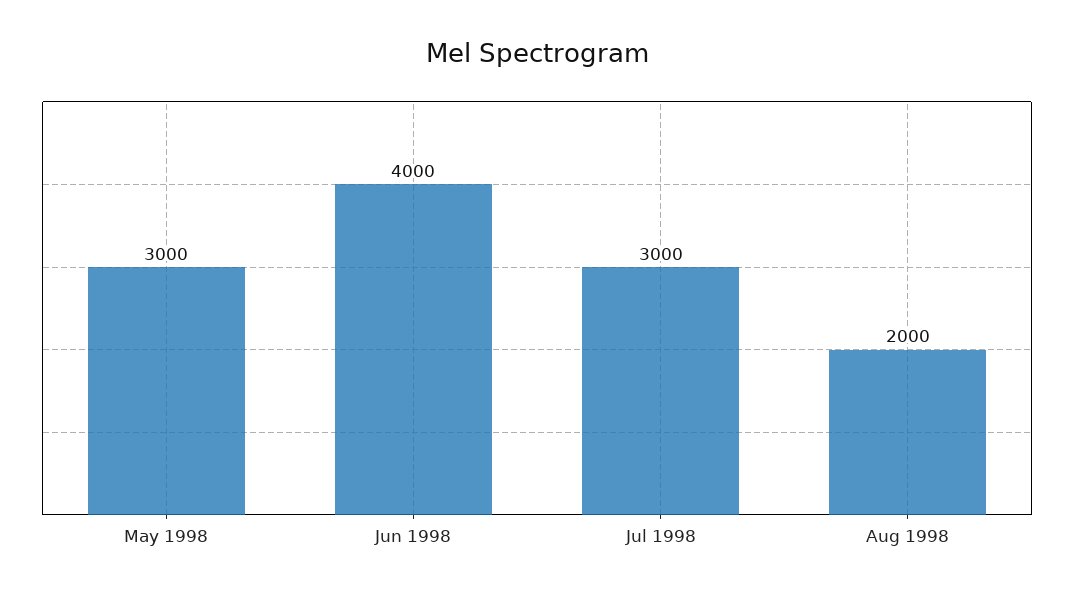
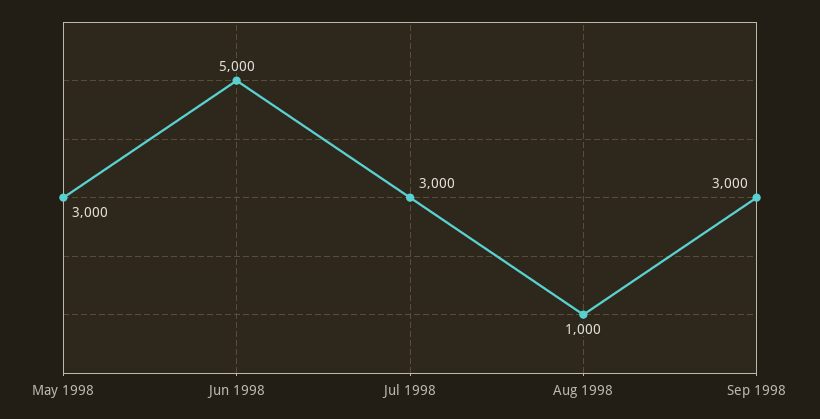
Jun 1998: 4000 -> 5000
Aug 1998: 2000 -> 1000
Sep 1998: none -> 3000

